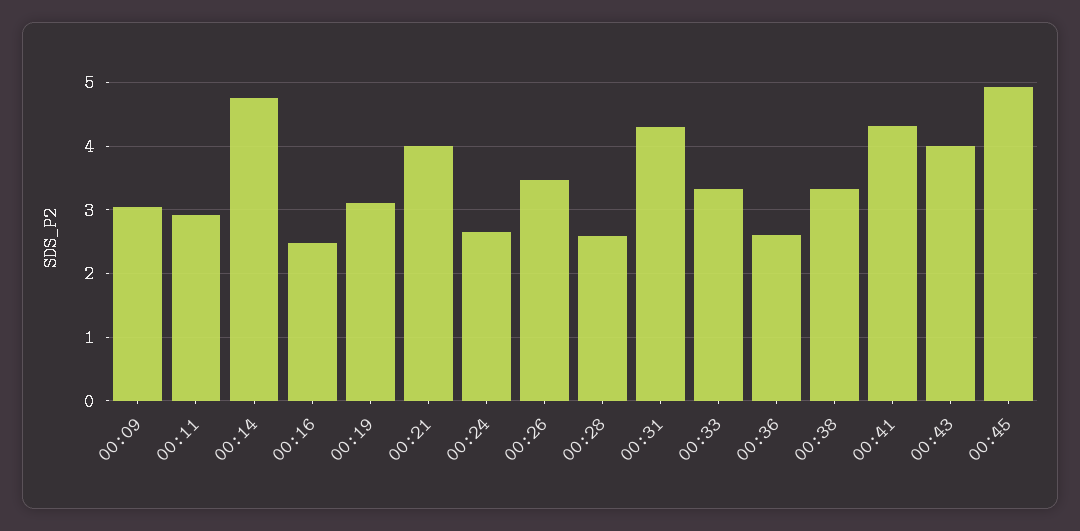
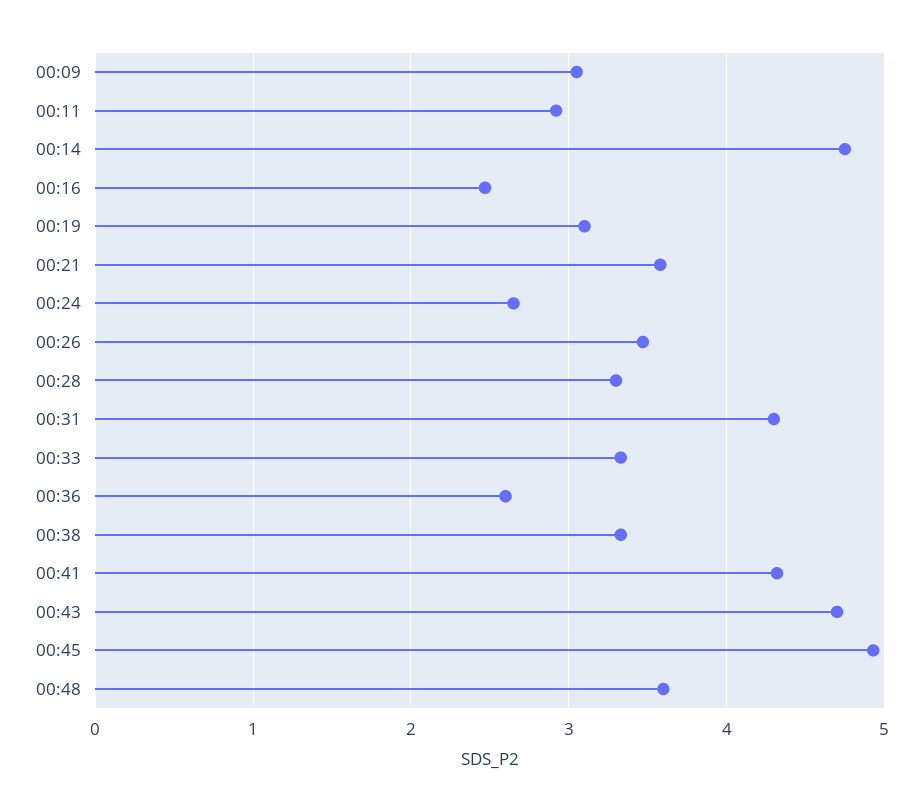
00:21: 4 -> 3.6
00:28: 2.6 -> 3.3
00:43: 4 -> 4.7
00:48: none -> 3.6

